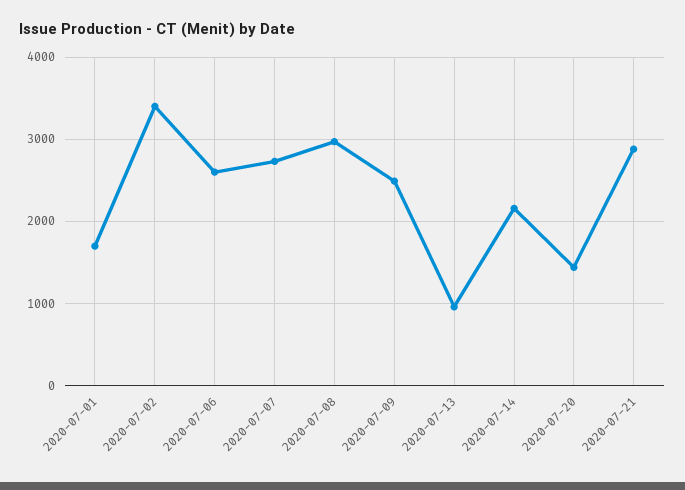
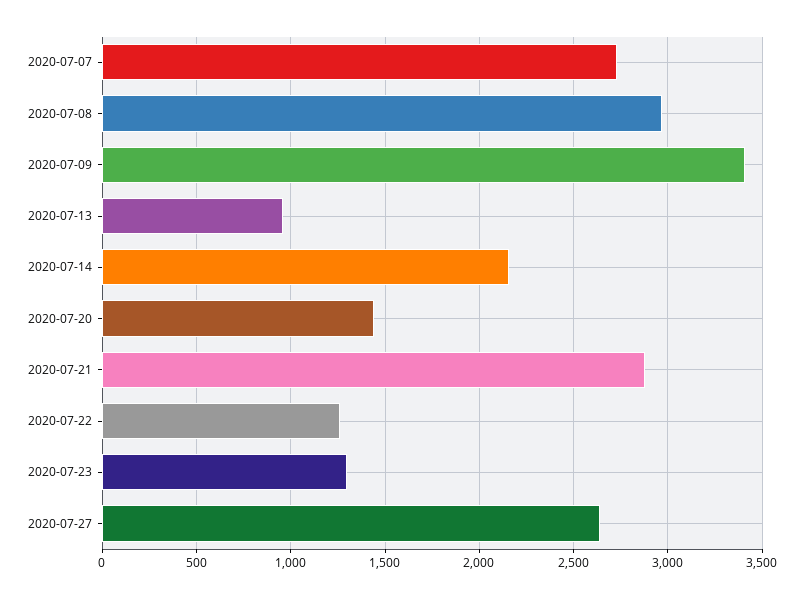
2020-07-01: 1700 -> none
2020-07-02: 3400 -> none
2020-07-06: 2600 -> none
2020-07-09: 2500 -> 3400
2020-07-22: none -> 1250
2020-07-23: none -> 1300
2020-07-27: none -> 2650

